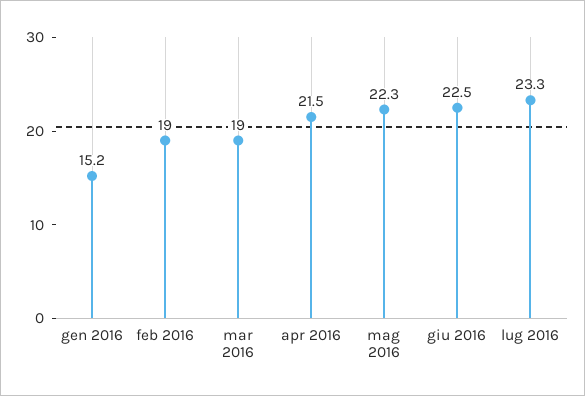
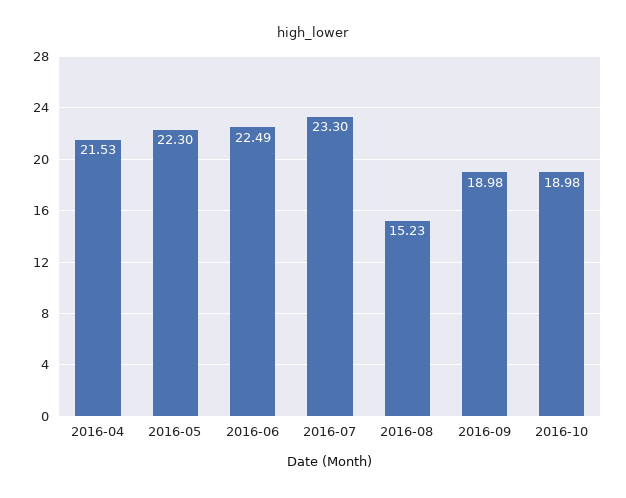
gen 2016: 15.2 -> none
feb 2016: 19 -> none
mar 2016: 19 -> none
2016-08: none -> 15.23
2016-09: none -> 18.98
2016-10: none -> 18.98

